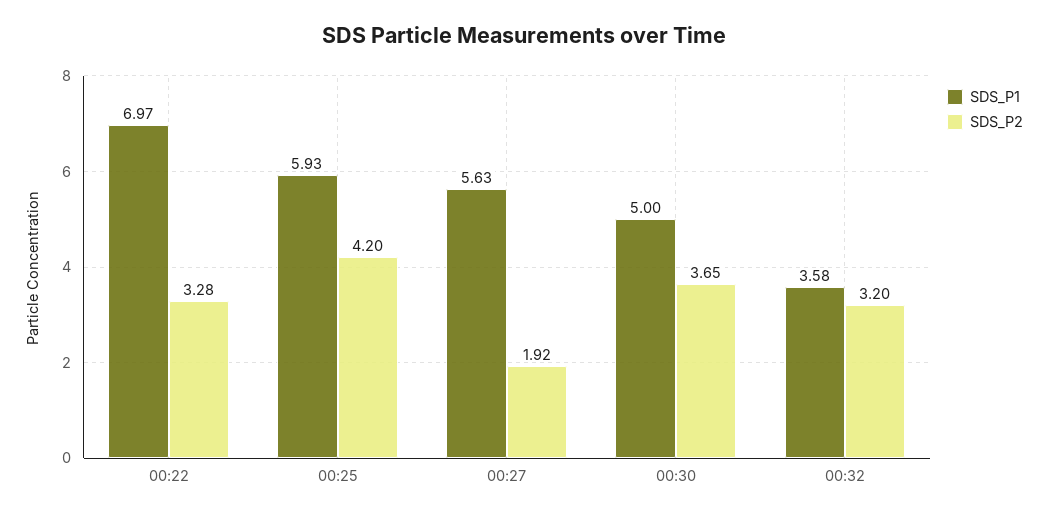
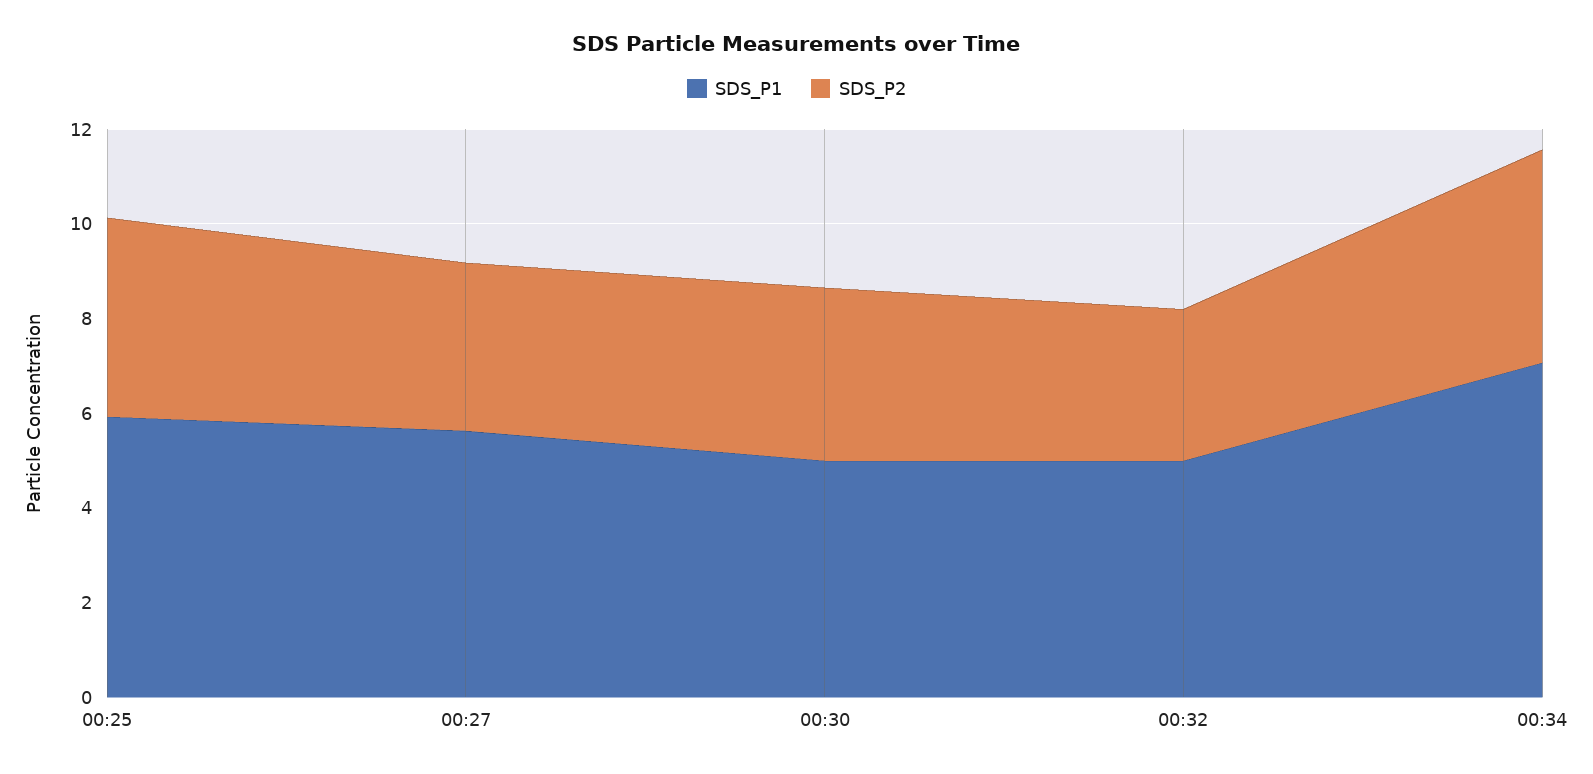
SDS_P1, 00:22: 6.97 -> none
SDS_P2, 00:22: 3.28 -> none
SDS_P2, 00:27: 1.92 -> 3.5
SDS_P1, 00:32: 3.58 -> 5
SDS_P1, 00:34: none -> 7
SDS_P2, 00:34: none -> 4.5

